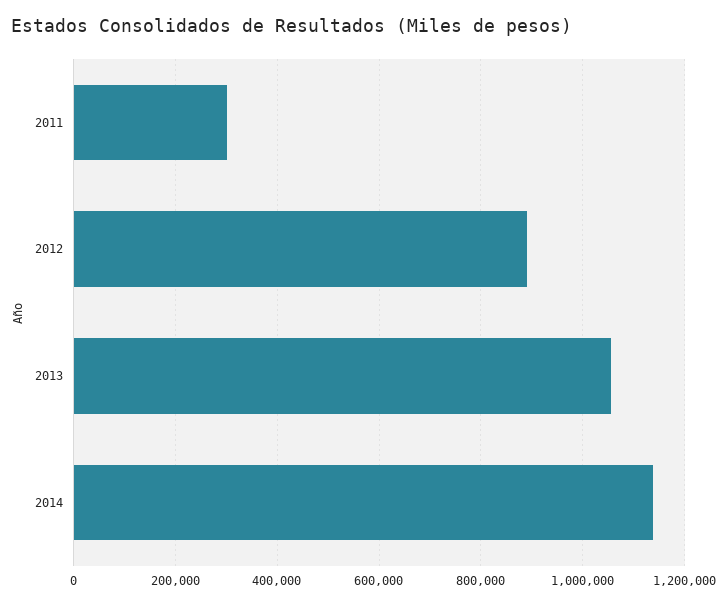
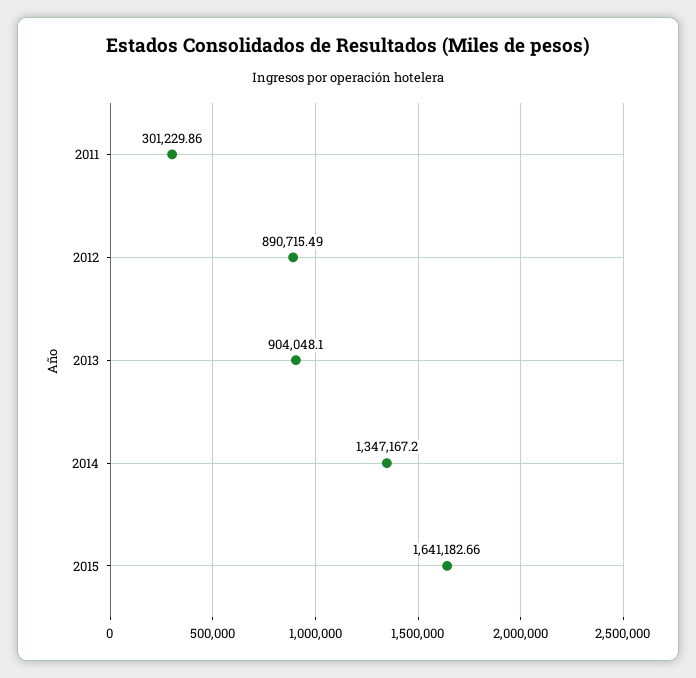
2013: 1060000 -> 904048.1
2014: 1140000 -> 1347167.2
2015: none -> 1641182.66

